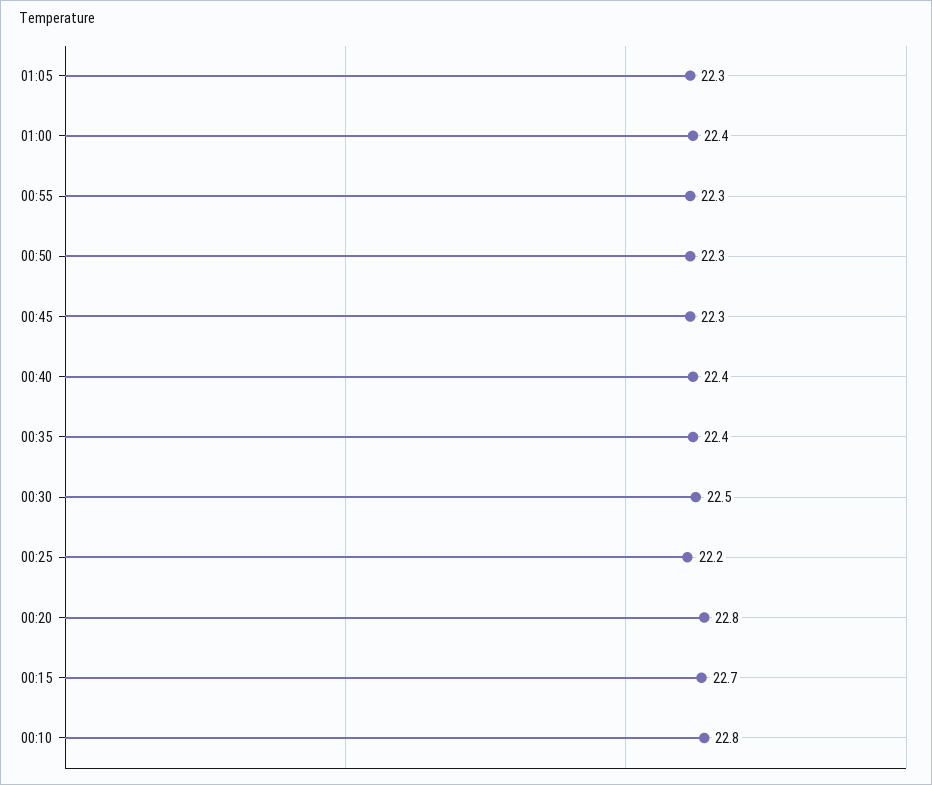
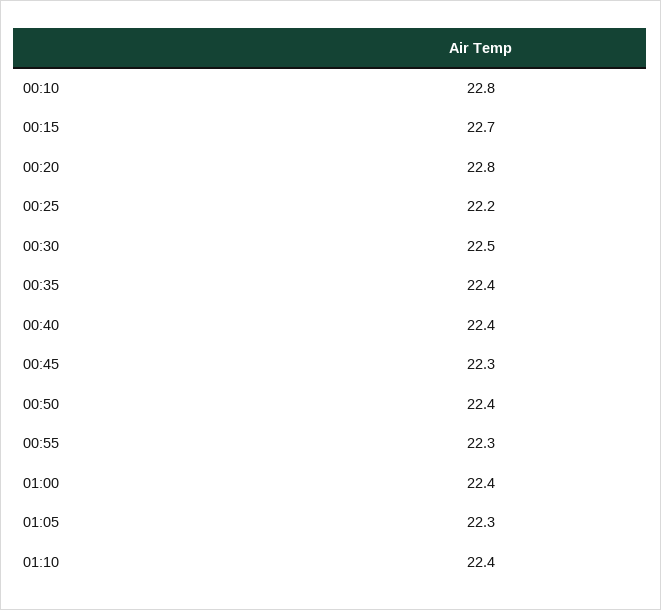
00:50: 22.3 -> 22.4
01:10: none -> 22.4

